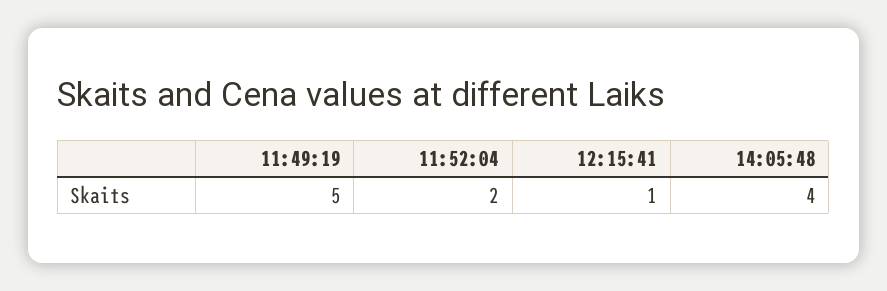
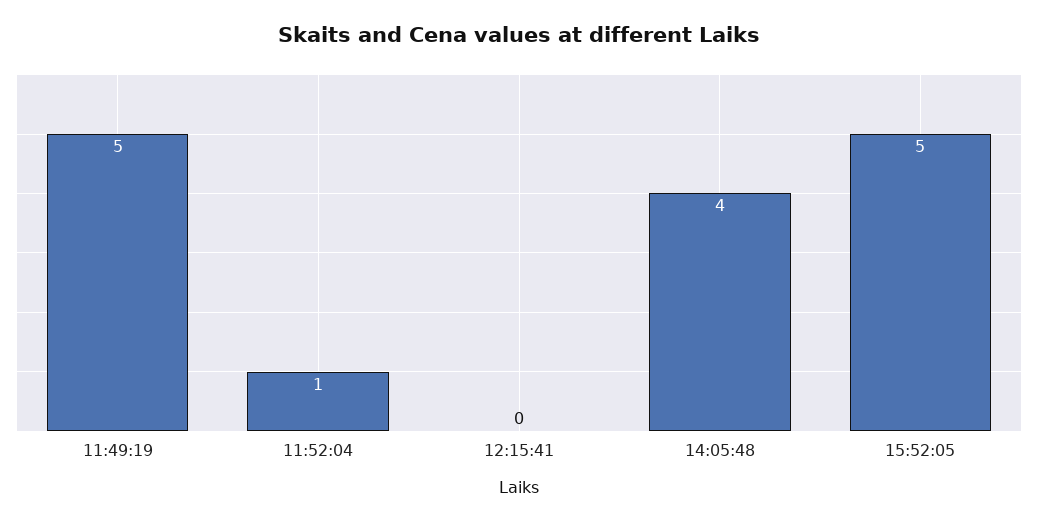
11:52:04: 2 -> 1
12:15:41: 1 -> 0
15:52:05: none -> 5

